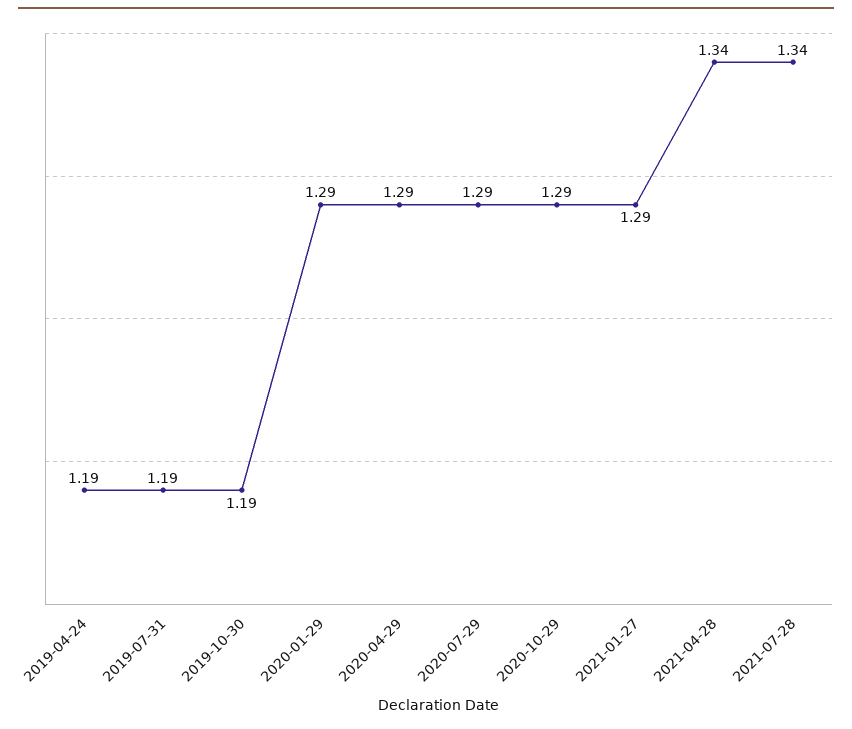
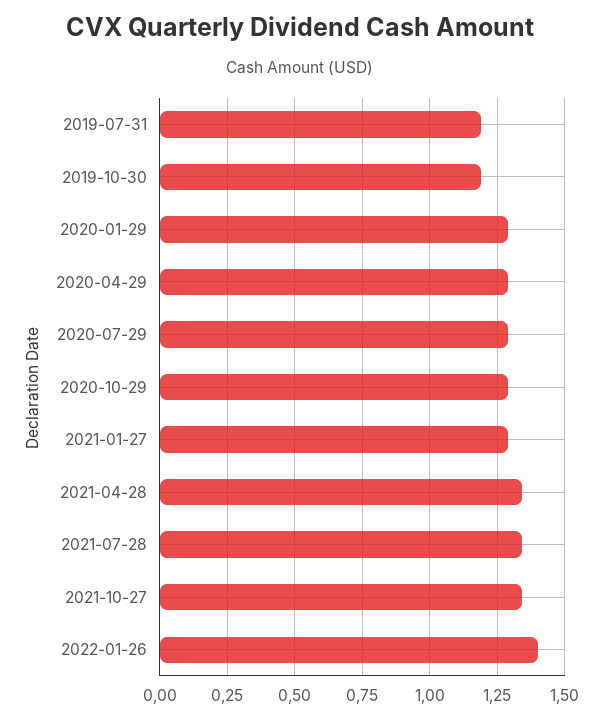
2019-04-24: 1.19 -> none
2021-10-27: none -> 1.35
2022-01-26: none -> 1.4

